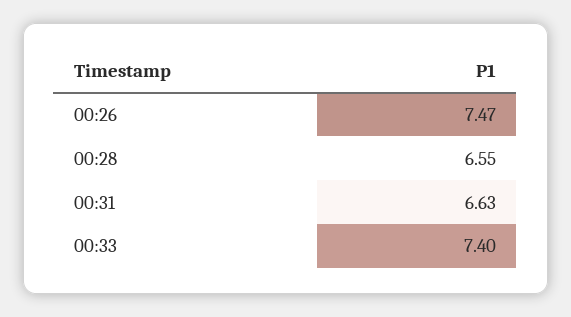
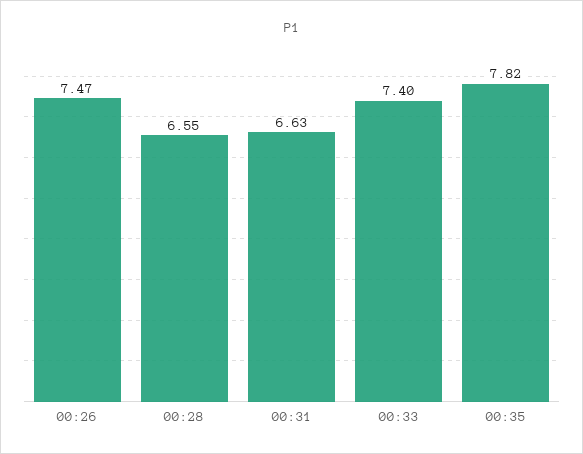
00:35: none -> 7.82

